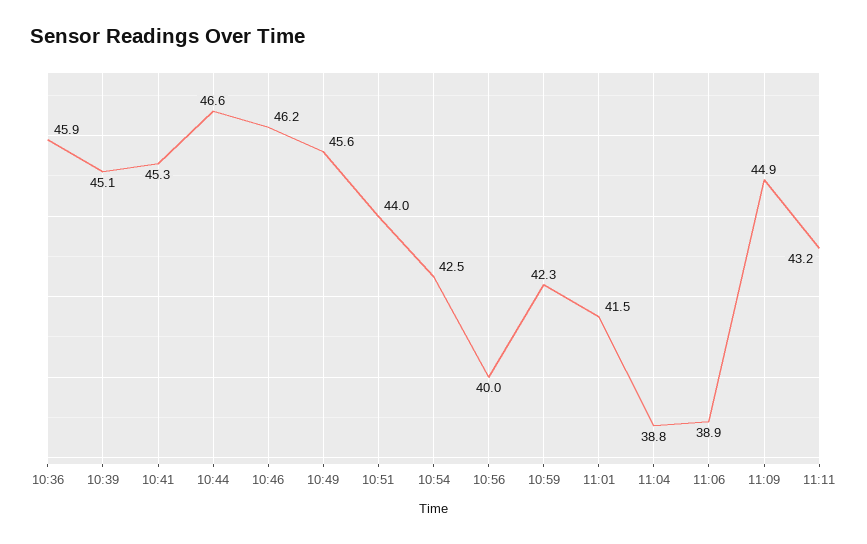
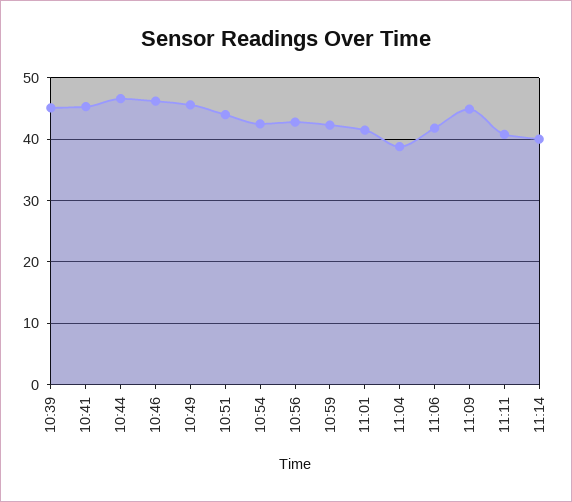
10:36: 45.9 -> none
10:56: 40 -> 43
11:06: 38.9 -> 42
11:11: 43.2 -> 41
11:14: none -> 40

